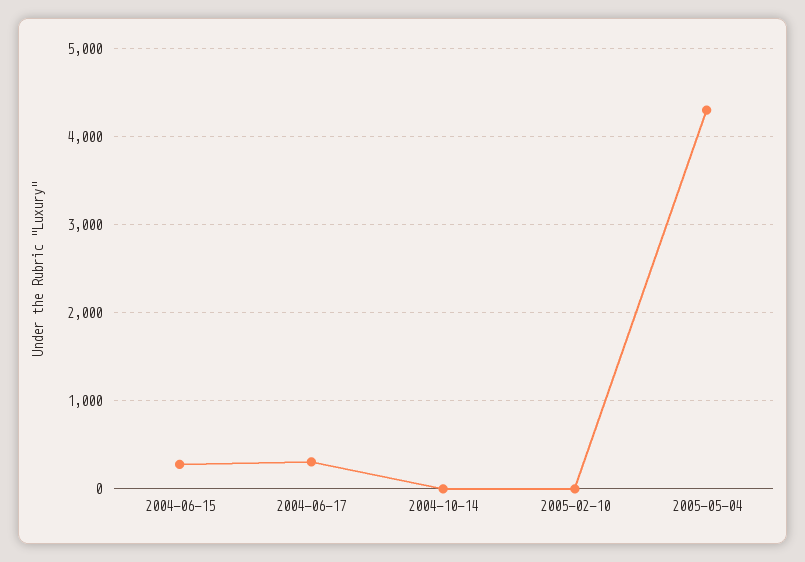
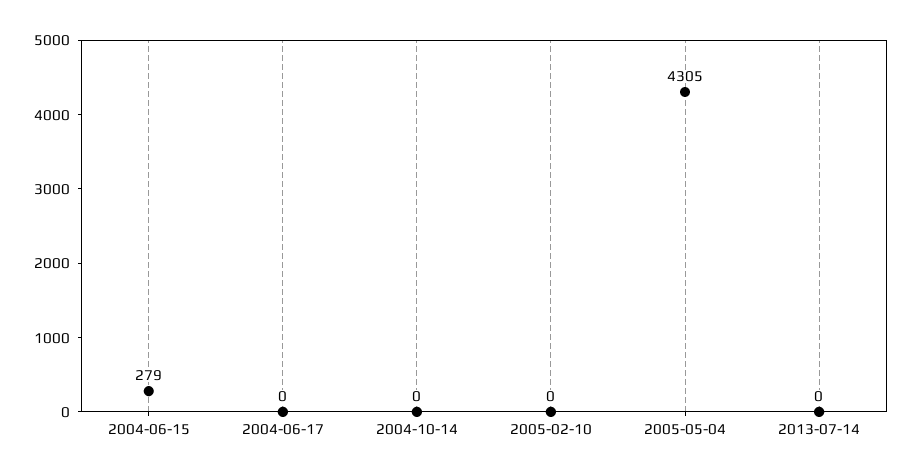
2004-06-17: 300 -> 0
2013-07-14: none -> 0

